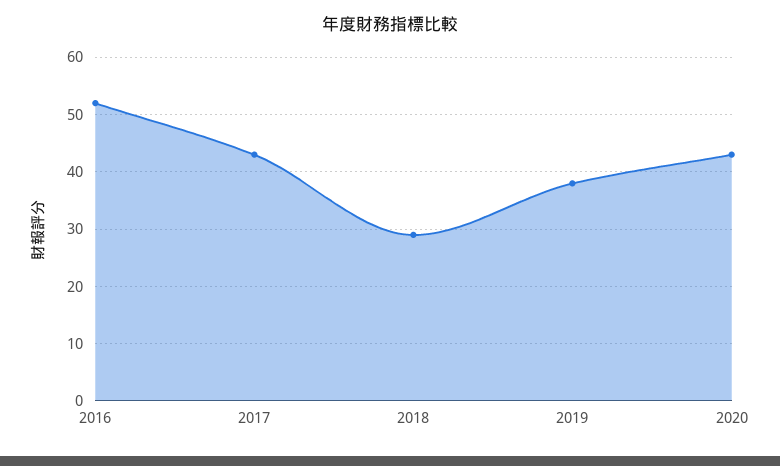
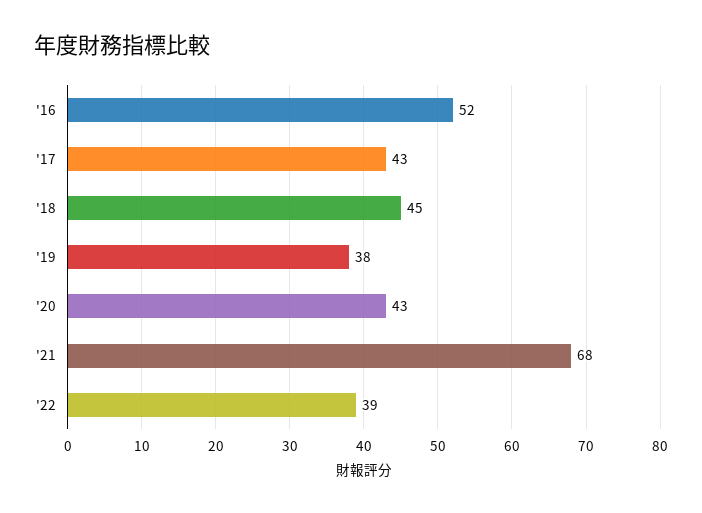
2018: 30 -> 45
'21: none -> 68
'22: none -> 39

